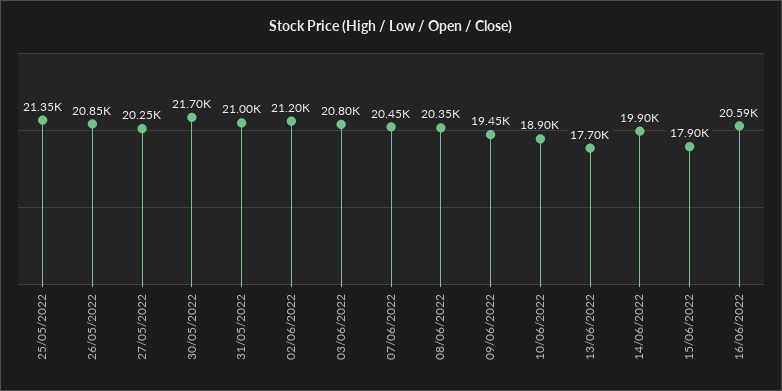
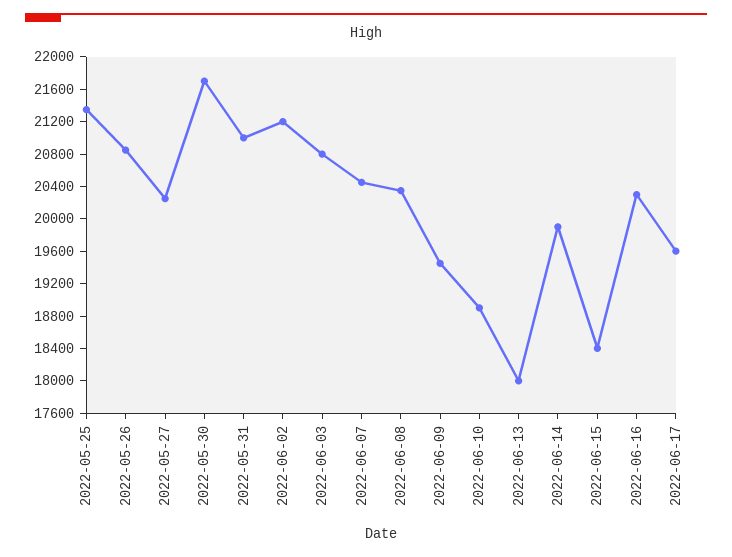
13/06/2022: 17700 -> 18000
15/06/2022: 17900 -> 18400
16/06/2022: 20590 -> 20300
2022-06-17: none -> 19600

